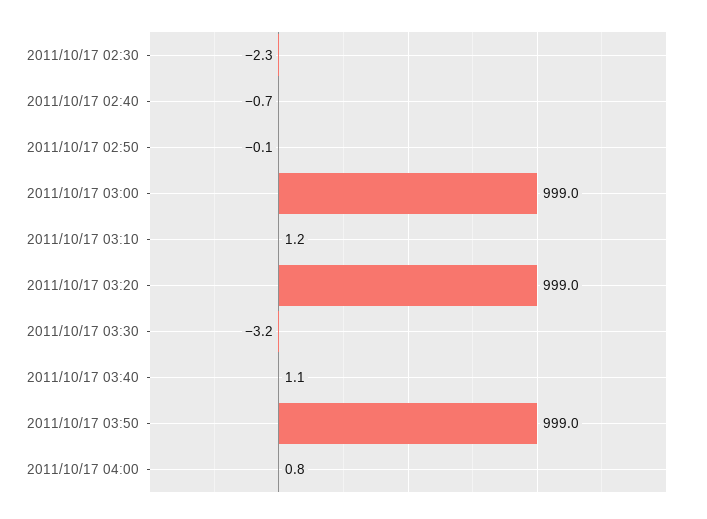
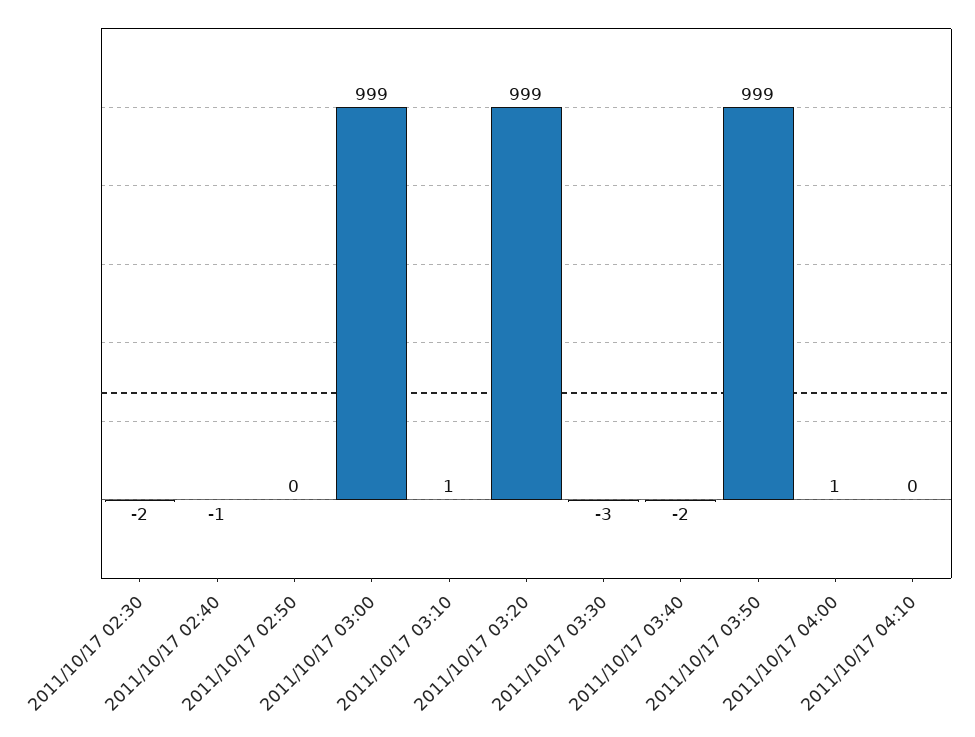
2011/10/17 03:40: 1.1 -> -2
2011/10/17 04:10: none -> 0

